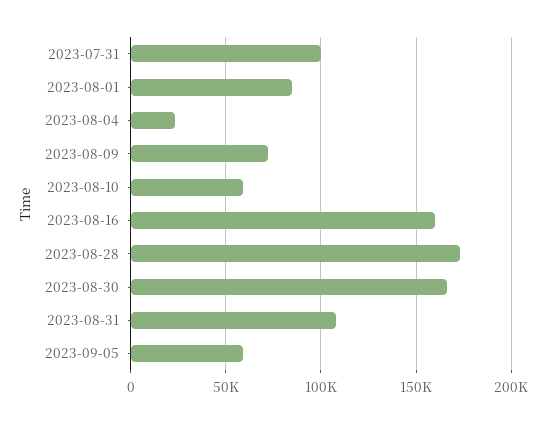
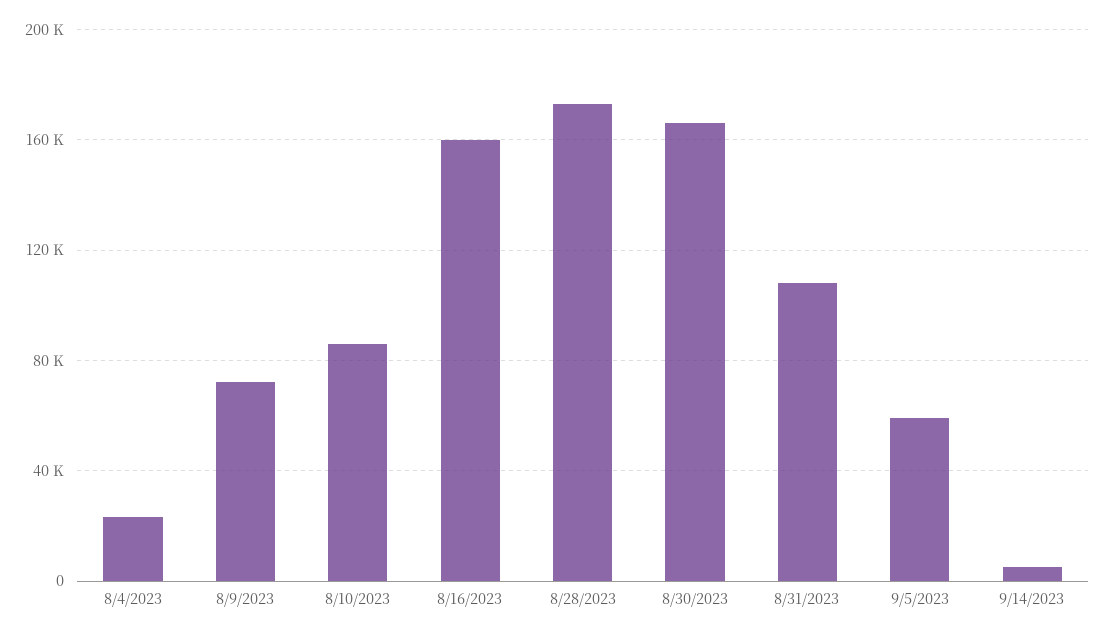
2023-07-31: 100000 -> none
2023-08-01: 85000 -> none
2023-08-10: 60000 -> 85000
9/14/2023: none -> 5000

